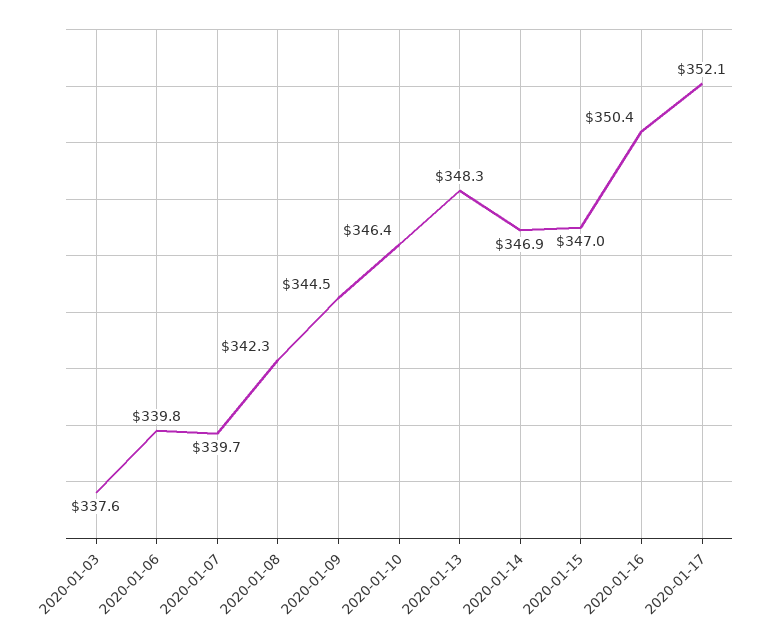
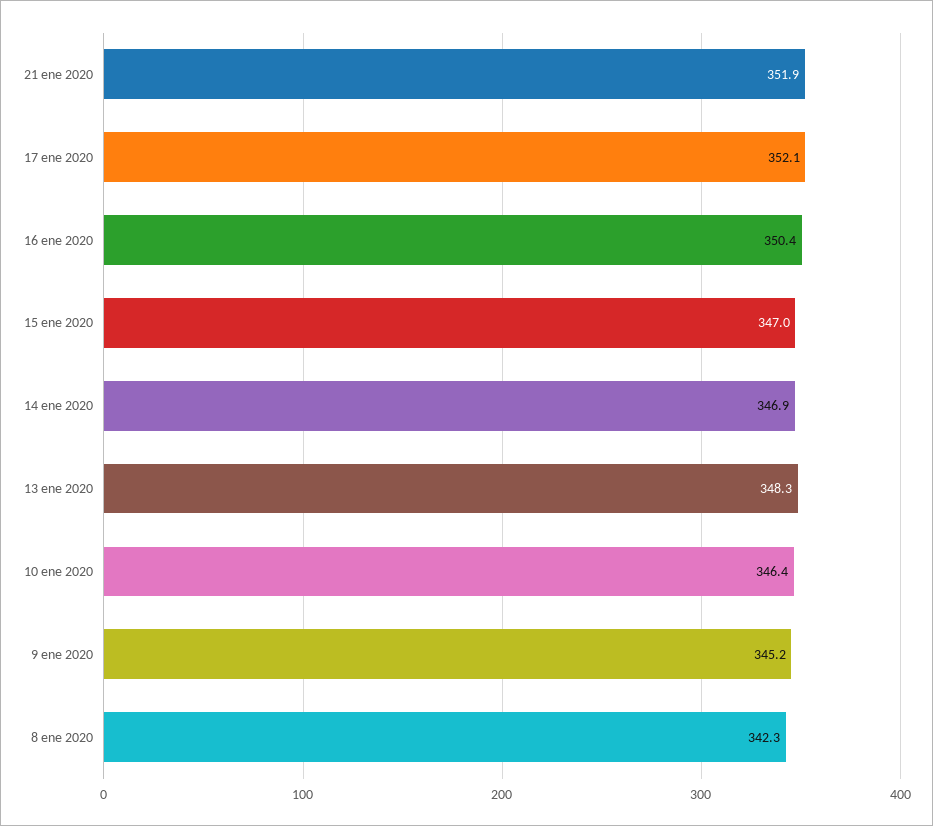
2020-01-03: 337.6 -> none
2020-01-06: 339.8 -> none
2020-01-07: 339.7 -> none
2020-01-09: 344.5 -> 345.2
21 ene 2020: none -> 351.9

